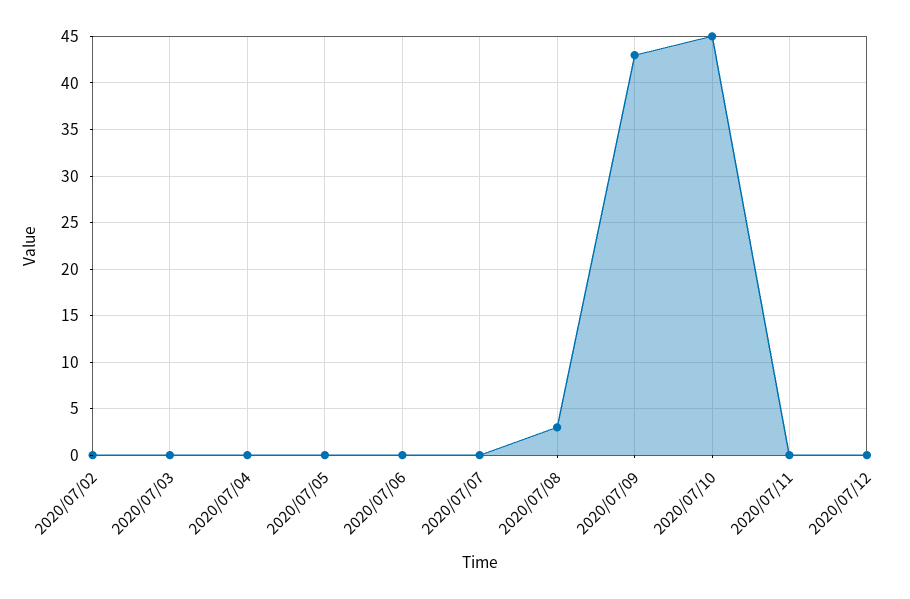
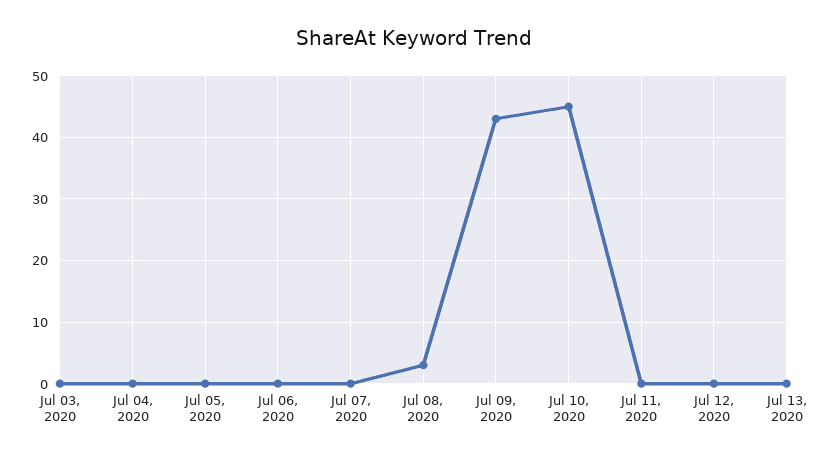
2020/07/02: 0 -> none
Jul 13, 2020: none -> 0

